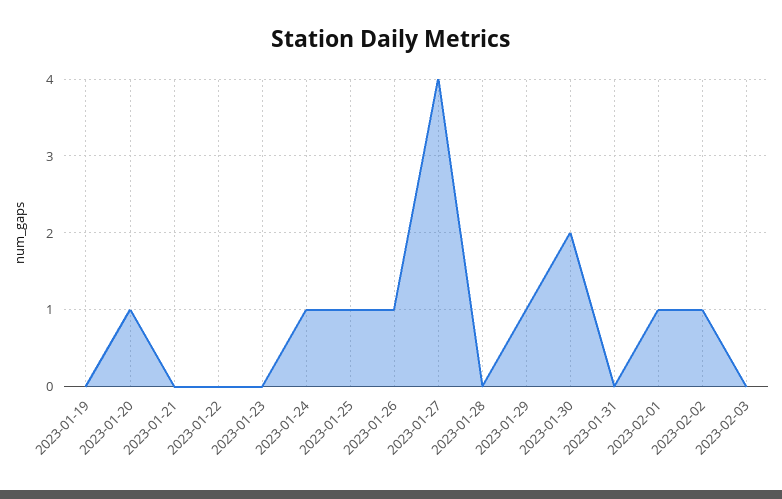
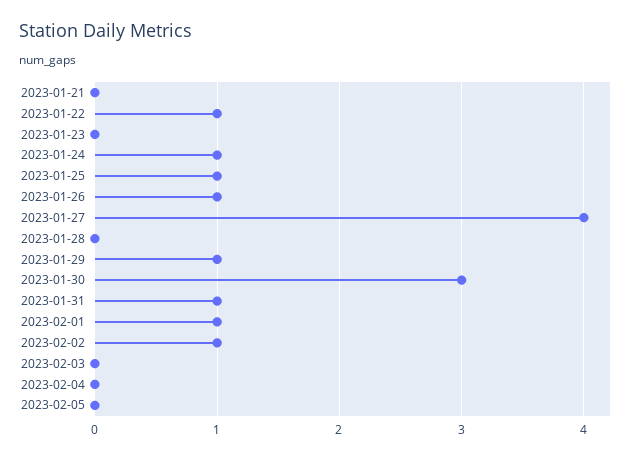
2023-01-19: 0 -> none
2023-01-20: 1 -> none
2023-01-22: 0 -> 1
2023-01-30: 2 -> 3
2023-01-31: 0 -> 1
2023-02-04: none -> 0
2023-02-05: none -> 0

